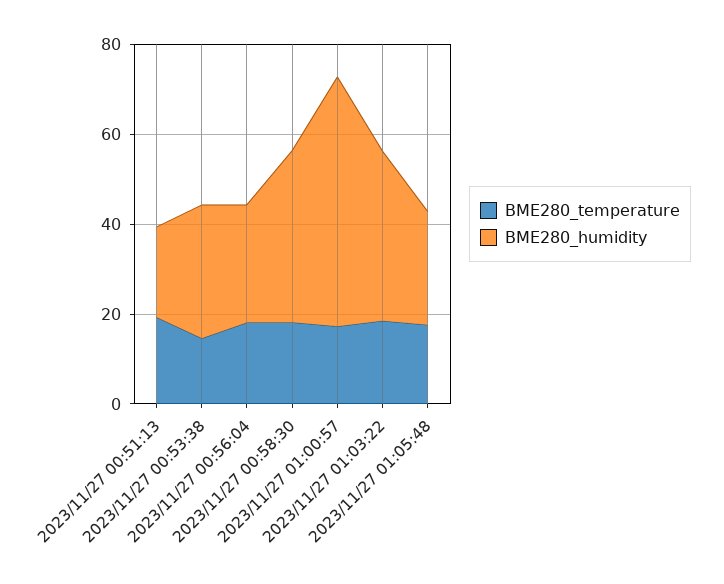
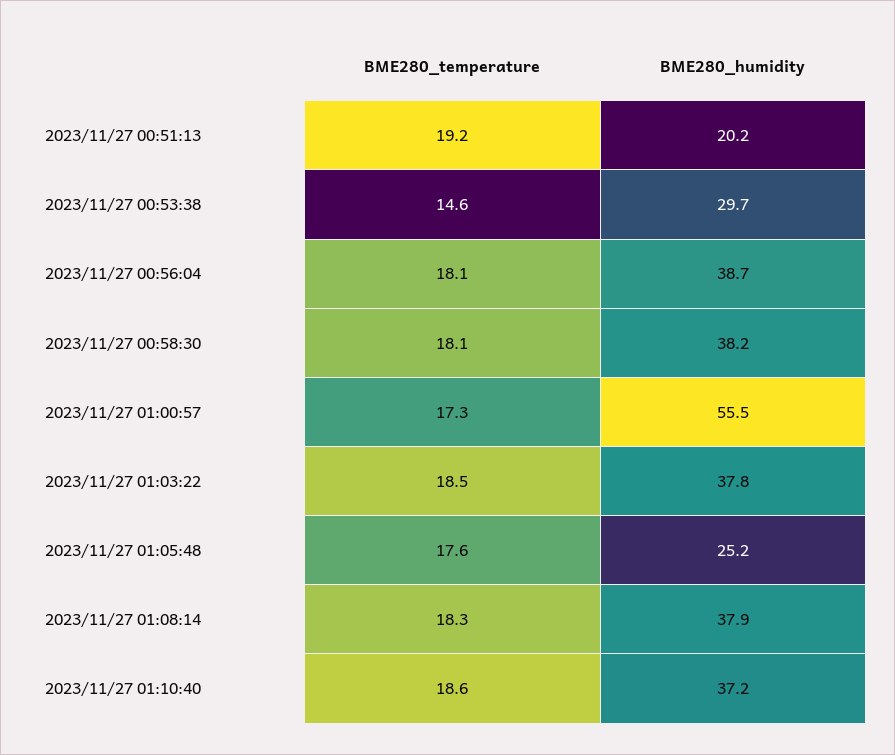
BME280_humidity, 2023/11/27 00:56:04: 25 -> 38.7
BME280_temperature, 2023/11/27 01:08:14: none -> 18.3
BME280_humidity, 2023/11/27 01:08:14: none -> 37.9
BME280_temperature, 2023/11/27 01:10:40: none -> 18.6
BME280_humidity, 2023/11/27 01:10:40: none -> 37.2

